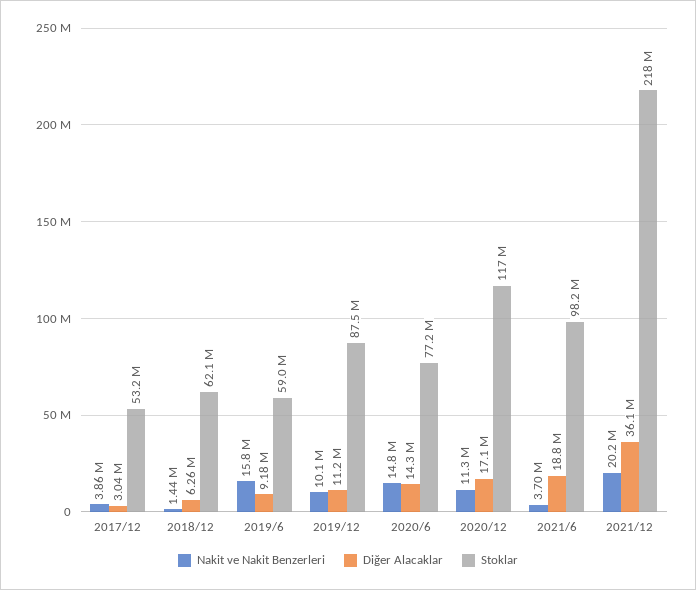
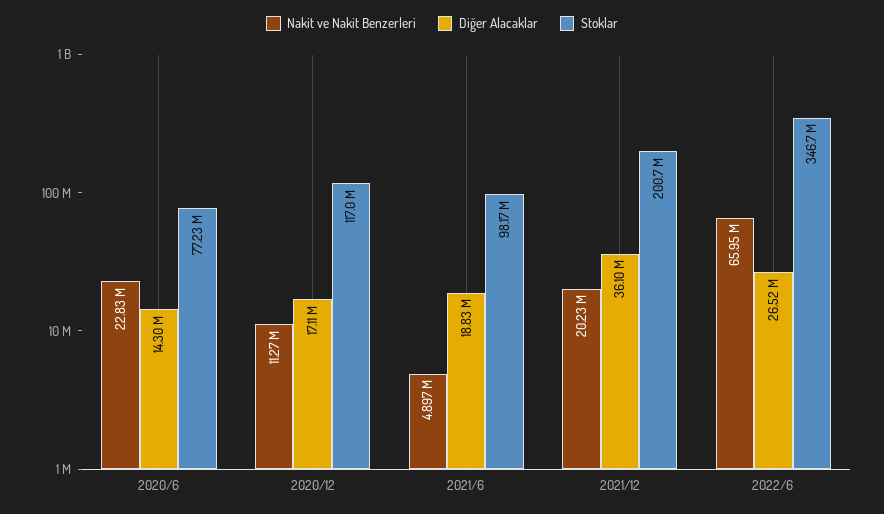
Nakit ve Nakit Benzerleri, 2017/12: 3860000 -> none
Diğer Alacaklar, 2017/12: 3040000 -> none
Stoklar, 2017/12: 53200000 -> none
Nakit ve Nakit Benzerleri, 2018/12: 1440000 -> none
Diğer Alacaklar, 2018/12: 6260000 -> none
Stoklar, 2018/12: 62100000 -> none
Nakit ve Nakit Benzerleri, 2019/6: 15800000 -> none
Diğer Alacaklar, 2019/6: 9180000 -> none
Stoklar, 2019/6: 59000000 -> none
Nakit ve Nakit Benzerleri, 2019/12: 10100000 -> none
Diğer Alacaklar, 2019/12: 11200000 -> none
Stoklar, 2019/12: 87500000 -> none
Nakit ve Nakit Benzerleri, 2020/6: 14800000 -> 22830000
Nakit ve Nakit Benzerleri, 2021/6: 3700000 -> 4897000
Stoklar, 2021/12: 218000000 -> 200700000
Nakit ve Nakit Benzerleri, 2022/6: none -> 65950000
Diğer Alacaklar, 2022/6: none -> 26520000
Stoklar, 2022/6: none -> 346700000

